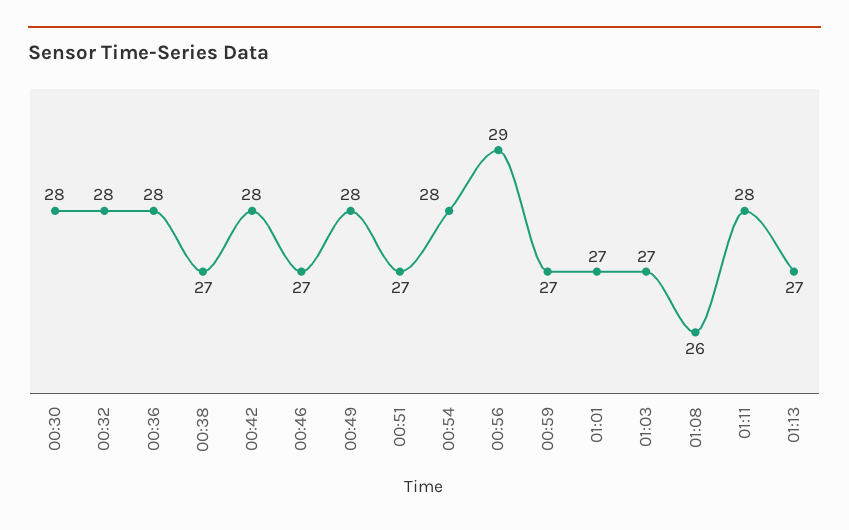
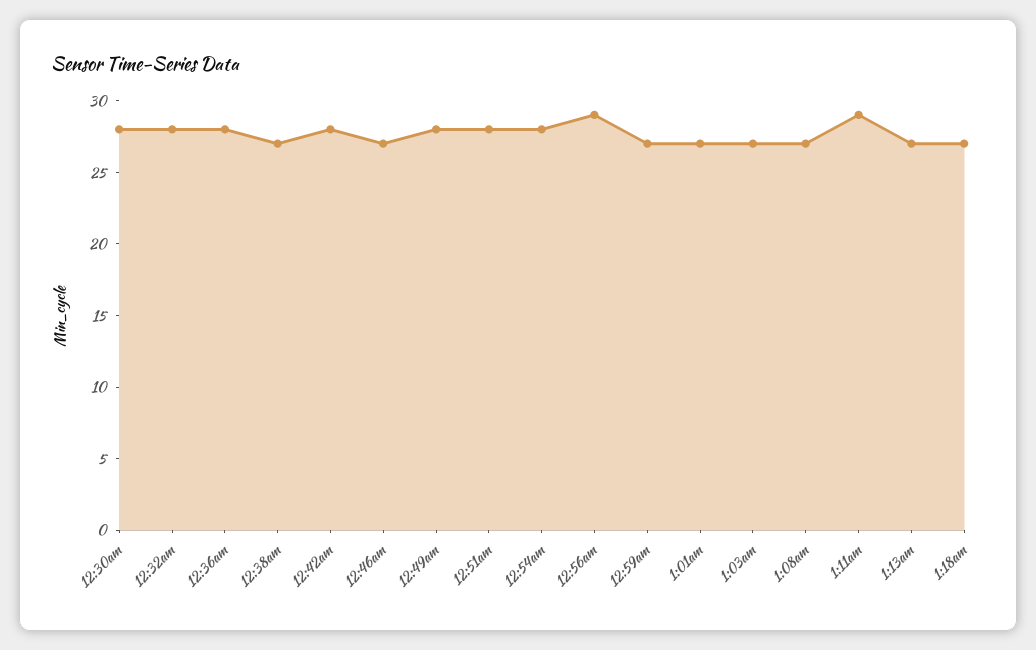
00:51: 27 -> 28
01:08: 26 -> 27
01:11: 28 -> 29
1:18am: none -> 27

